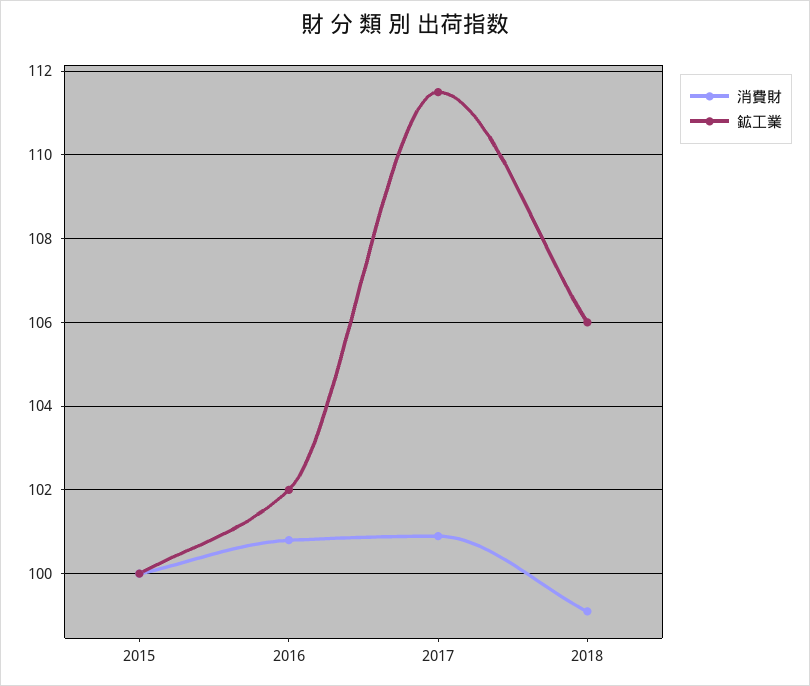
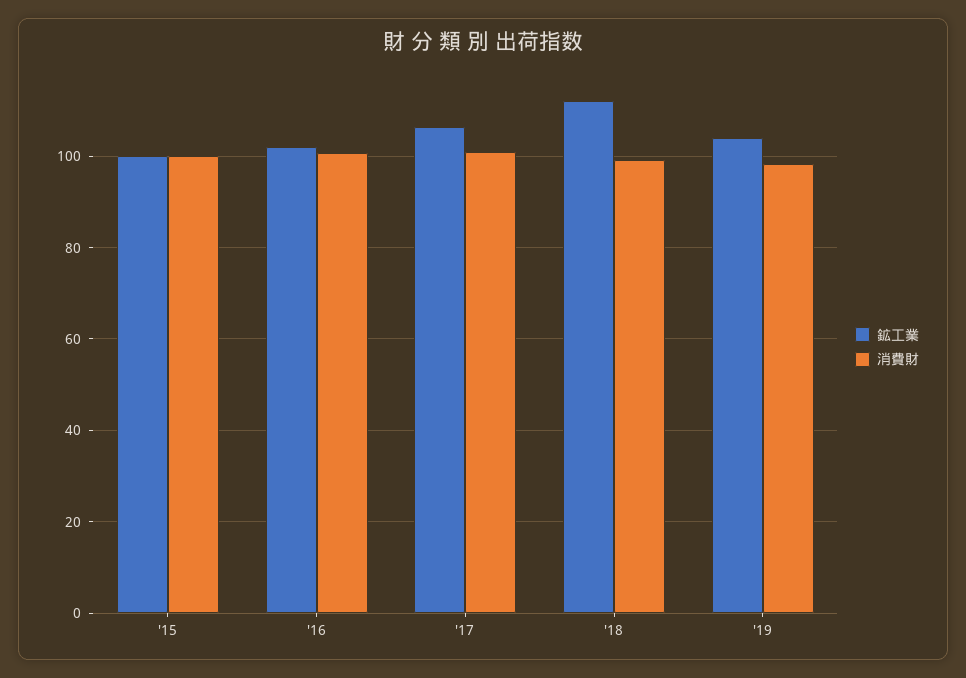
鉱工業, 2017: 111.5 -> 106
鉱工業, 2018: 106 -> 112
鉱工業, '19: none -> 104
消費財, '19: none -> 98

